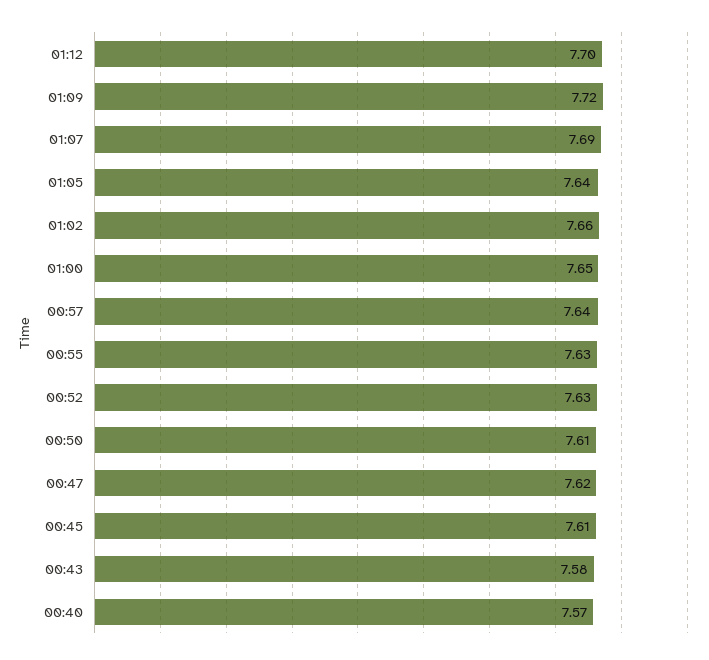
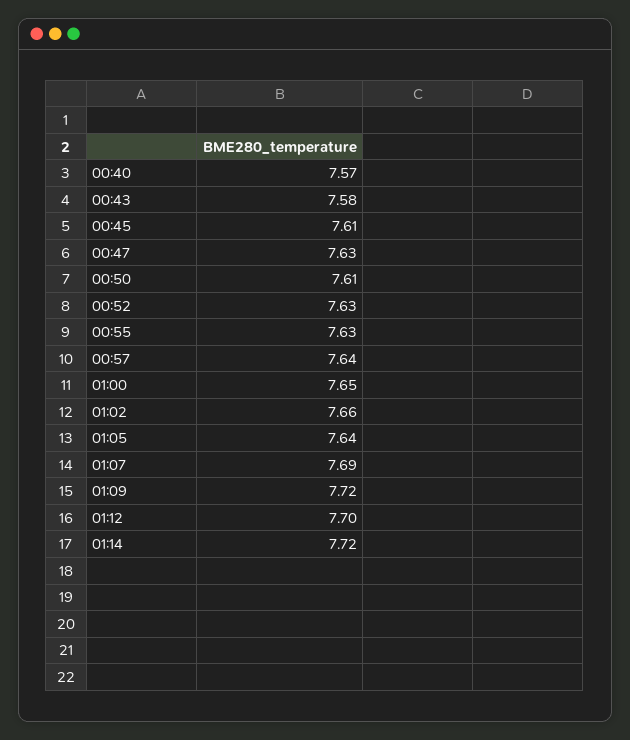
00:47: 7.62 -> 7.63
01:14: none -> 7.72

